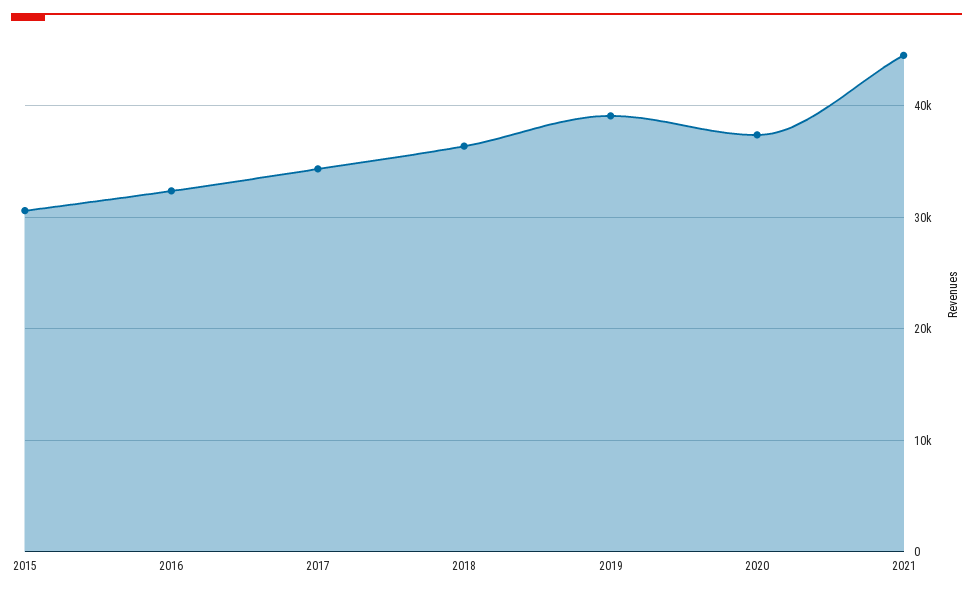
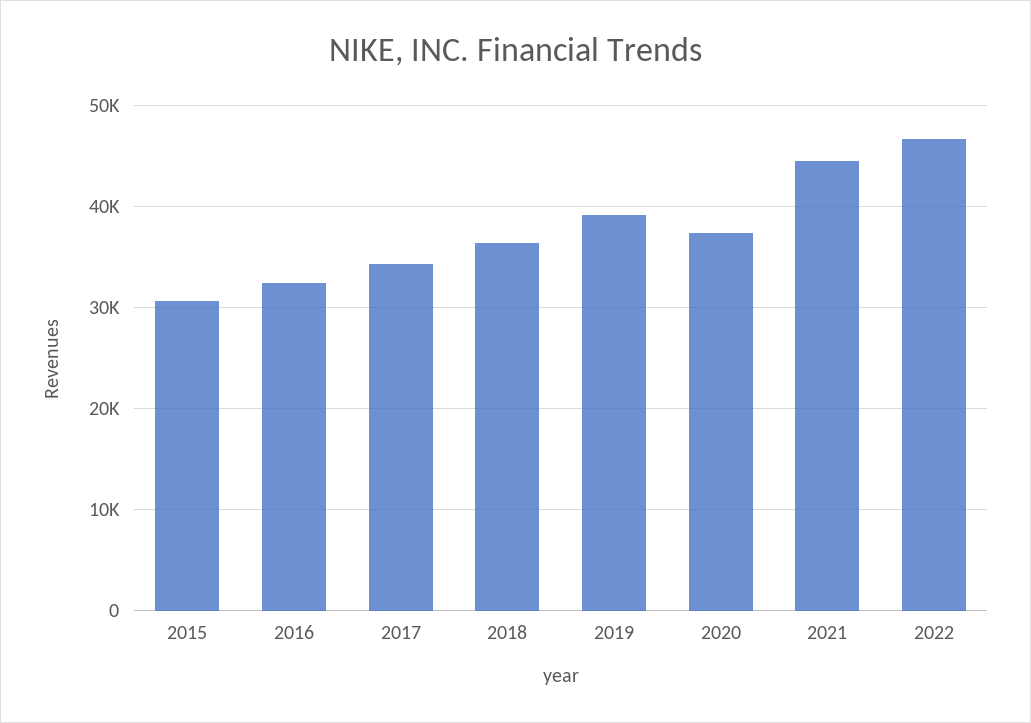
2022: none -> 47000

